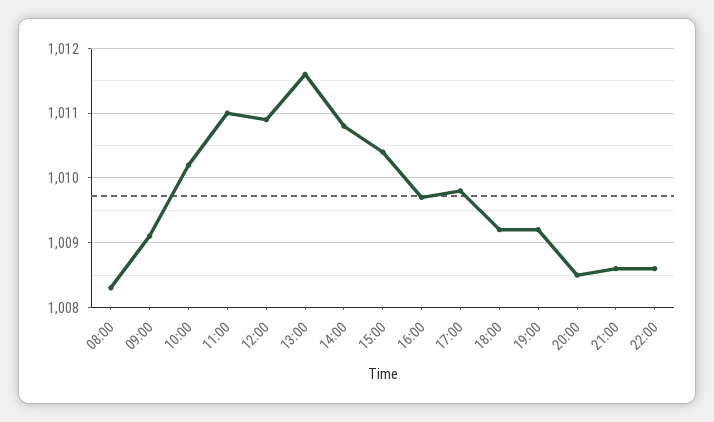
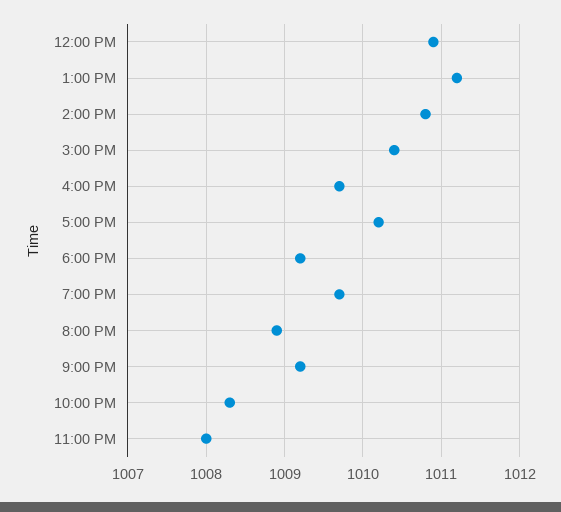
08:00: 1008.3 -> none
09:00: 1009.1 -> none
10:00: 1010.2 -> none
11:00: 1011 -> none
13:00: 1011.6 -> 1011.2
17:00: 1009.8 -> 1010.2
19:00: 1009.2 -> 1009.7
20:00: 1008.5 -> 1008.9
21:00: 1008.6 -> 1009.2
22:00: 1008.6 -> 1008.3
11:00 PM: none -> 1008

